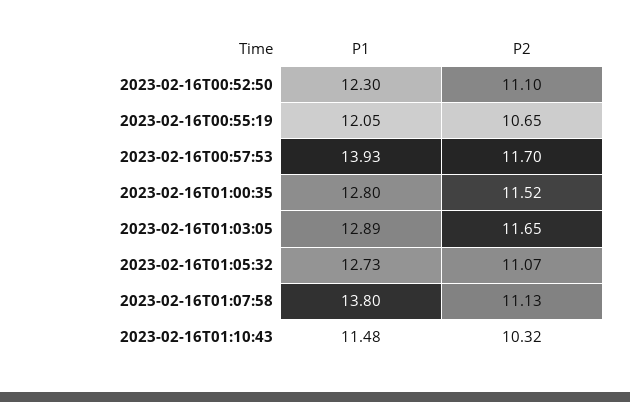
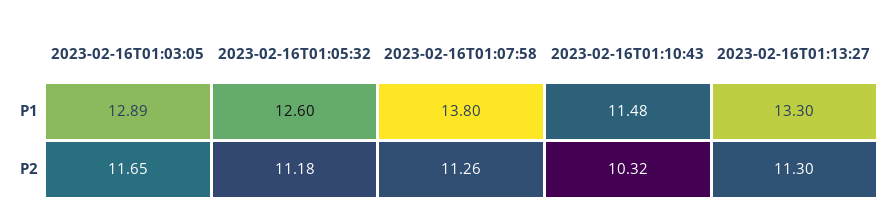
P1, 2023-02-16T00:52:50: 12.3 -> none
P2, 2023-02-16T00:52:50: 11.1 -> none
P1, 2023-02-16T00:55:19: 12.05 -> none
P2, 2023-02-16T00:55:19: 10.65 -> none
P1, 2023-02-16T00:57:53: 13.93 -> none
P2, 2023-02-16T00:57:53: 11.7 -> none
P1, 2023-02-16T01:00:35: 12.8 -> none
P2, 2023-02-16T01:00:35: 11.52 -> none
P1, 2023-02-16T01:05:32: 12.73 -> 12.6
P2, 2023-02-16T01:05:32: 11.07 -> 11.18
P2, 2023-02-16T01:07:58: 11.13 -> 11.26
P1, 2023-02-16T01:13:27: none -> 13.3
P2, 2023-02-16T01:13:27: none -> 11.3

